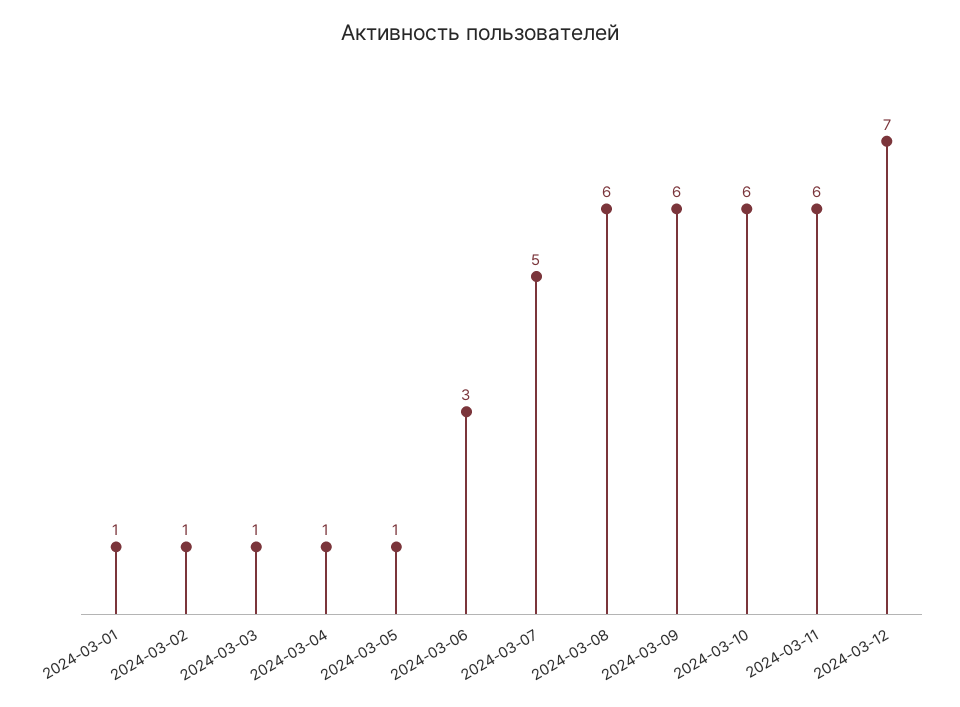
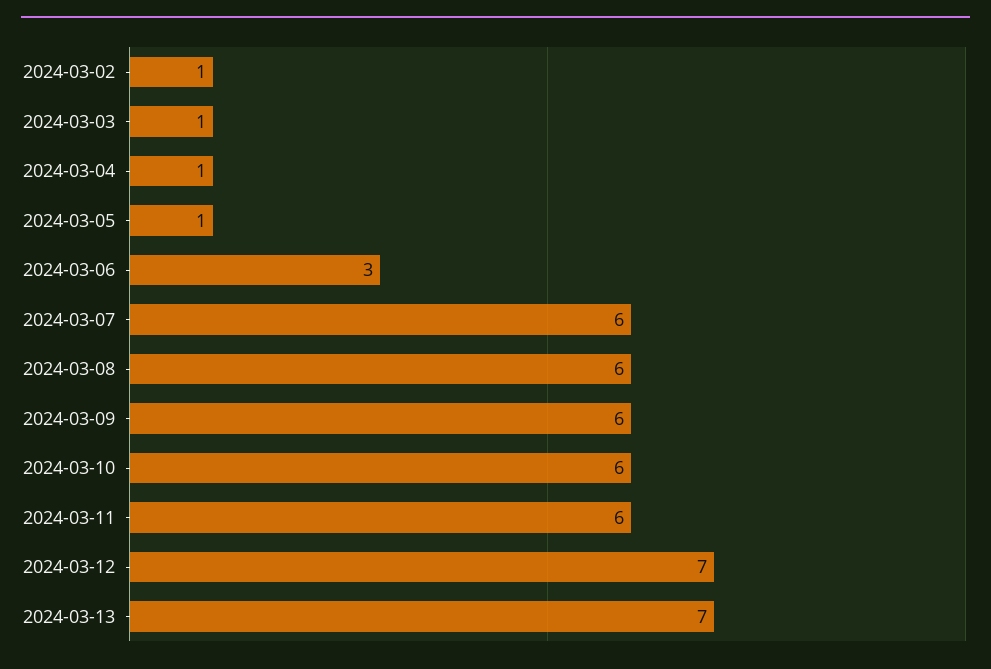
2024-03-01: 1 -> none
2024-03-07: 5 -> 6
2024-03-13: none -> 7

